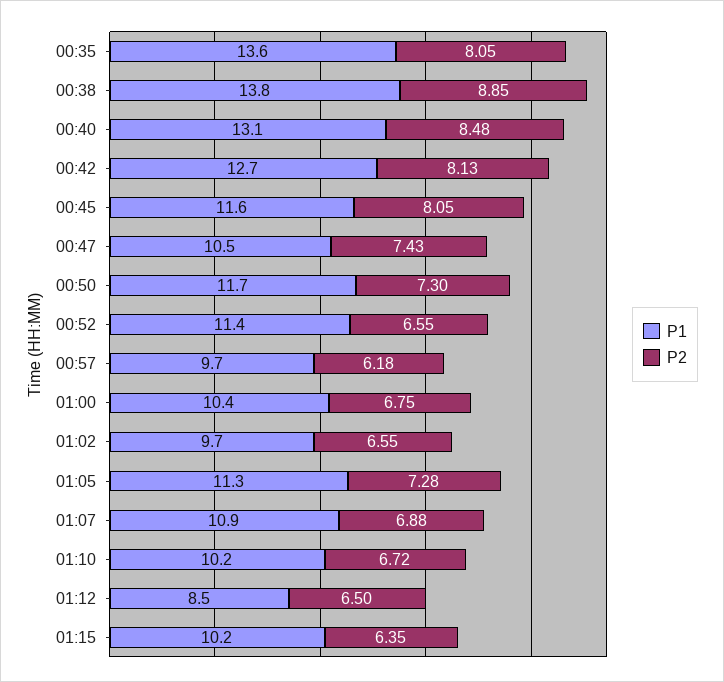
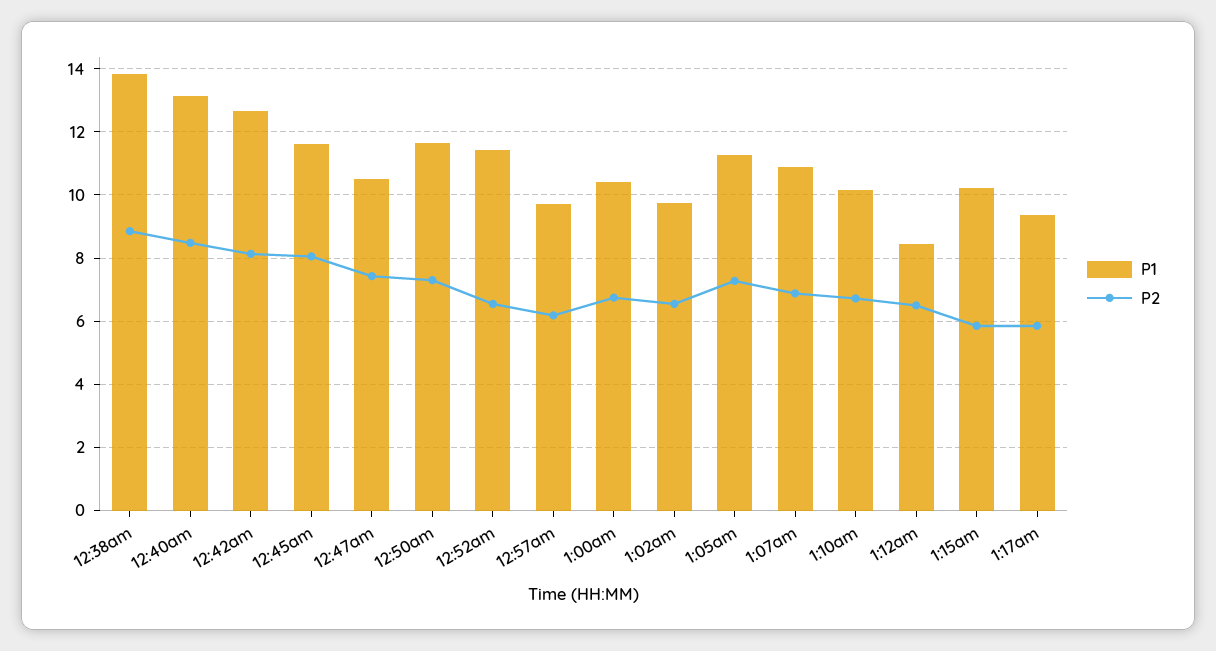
P1, 00:35: 13.6 -> none
P2, 00:35: 8.05 -> none
P2, 01:15: 6.35 -> 5.8
P1, 1:17am: none -> 9.4
P2, 1:17am: none -> 5.8

